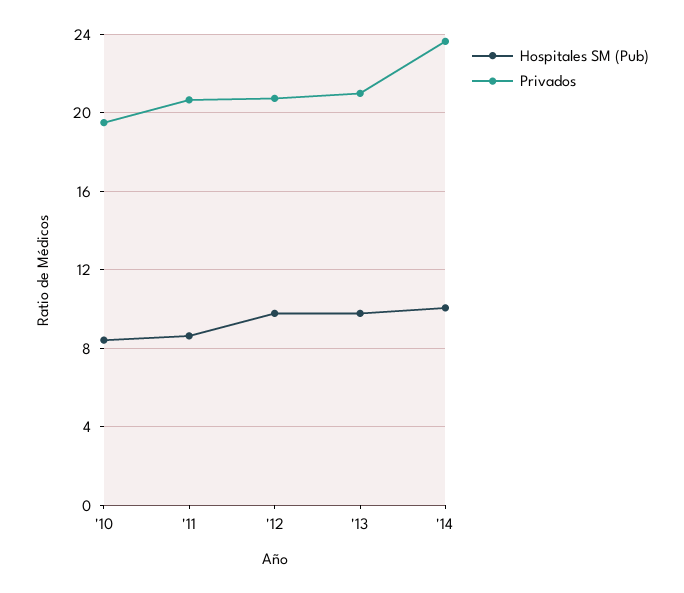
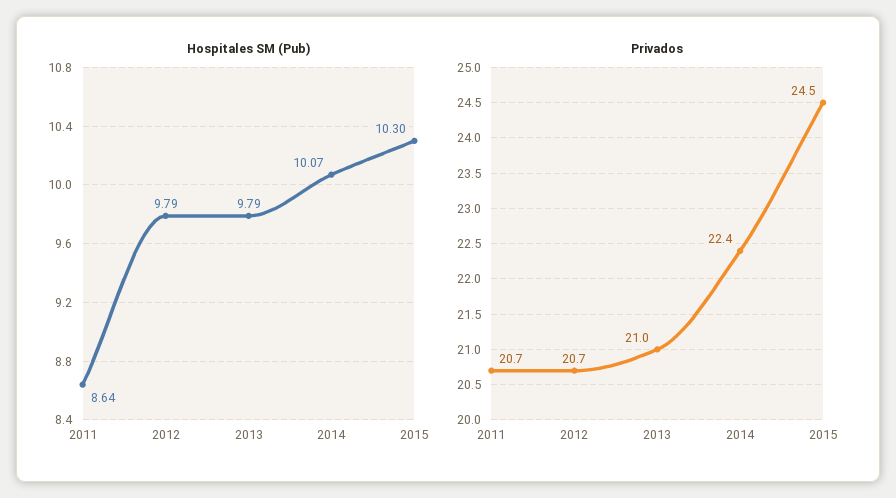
Hospitales SM (Pub), '10: 8.5 -> none
Privados, '10: 19.5 -> none
Privados, '14: 23.5 -> 22.4
Hospitales SM (Pub), 2015: none -> 10.3
Privados, 2015: none -> 24.5

